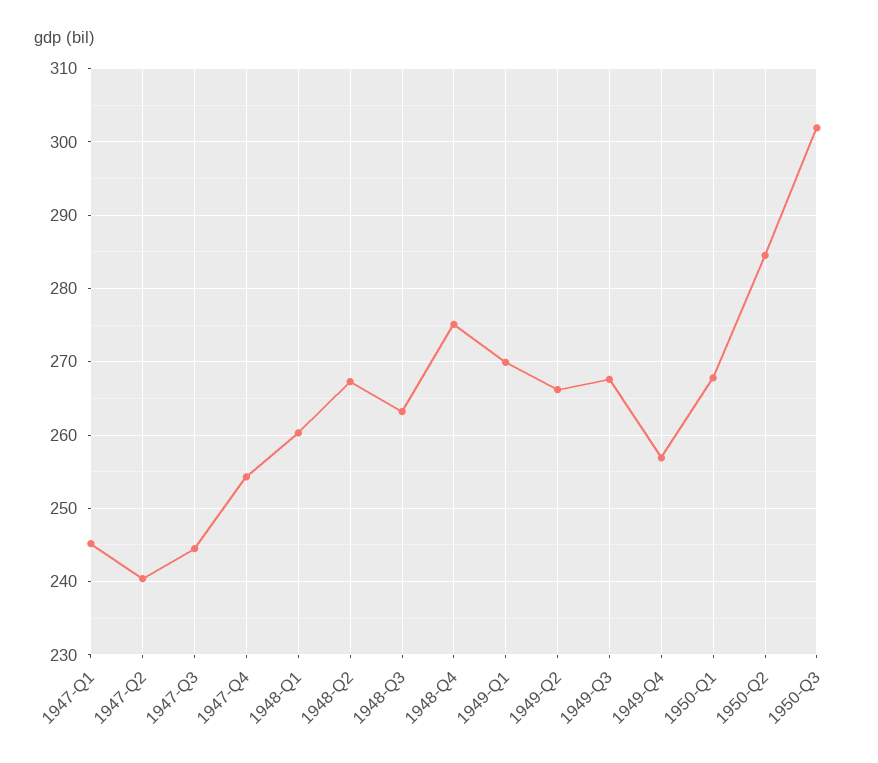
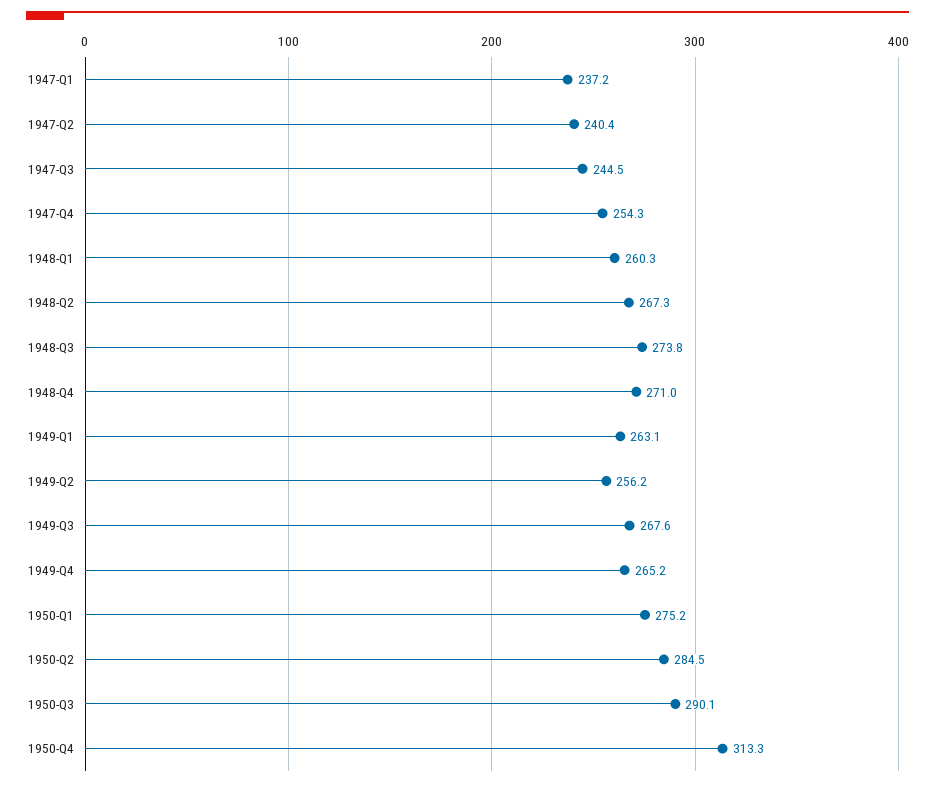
1947-Q1: 245 -> 237.2
1948-Q3: 263 -> 273.8
1948-Q4: 275 -> 271
1949-Q1: 270 -> 263.1
1949-Q2: 266 -> 256.2
1949-Q4: 257 -> 265.2
1950-Q1: 268 -> 275.2
1950-Q3: 302 -> 290.1
1950-Q4: none -> 313.3

